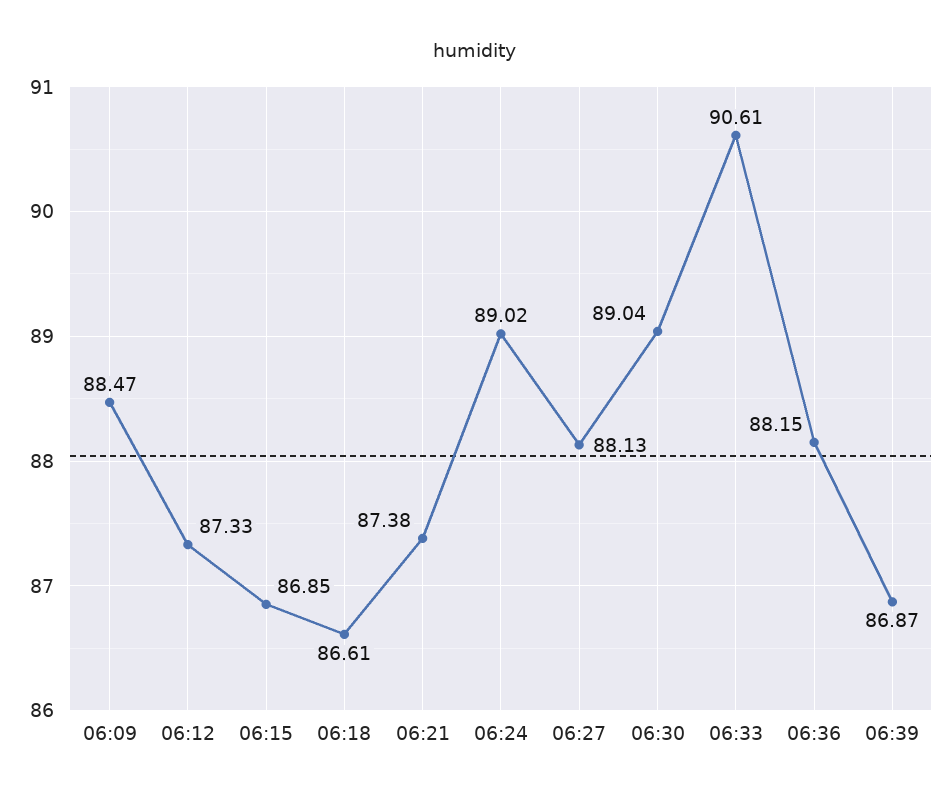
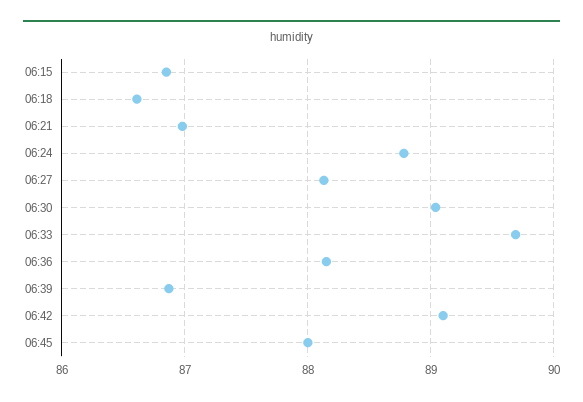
06:09: 88.47 -> none
06:12: 87.33 -> none
06:21: 87.38 -> 87
06:24: 89.02 -> 88.8
06:33: 90.61 -> 89.7
06:42: none -> 89.1
06:45: none -> 88

